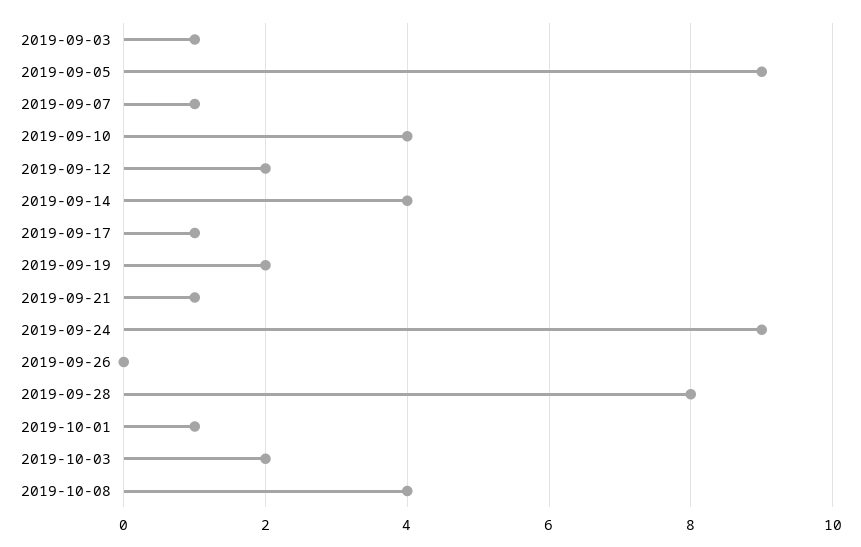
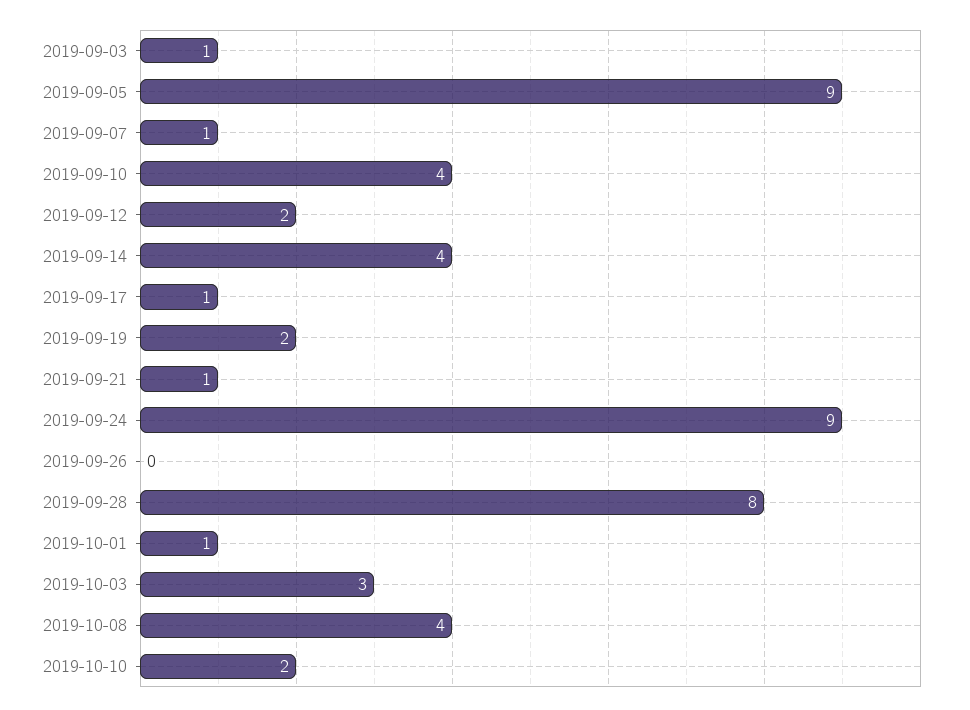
2019-10-03: 2 -> 3
2019-10-10: none -> 2

